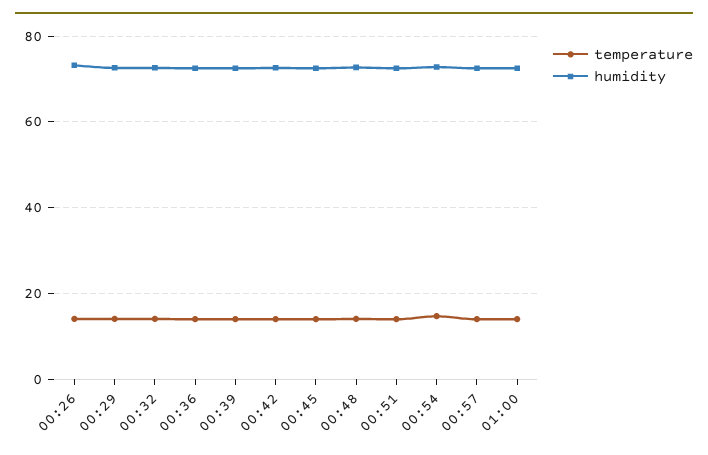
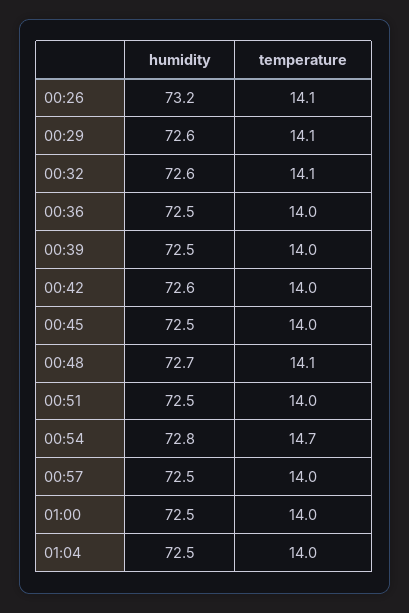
humidity, 01:04: none -> 72.5
temperature, 01:04: none -> 14

